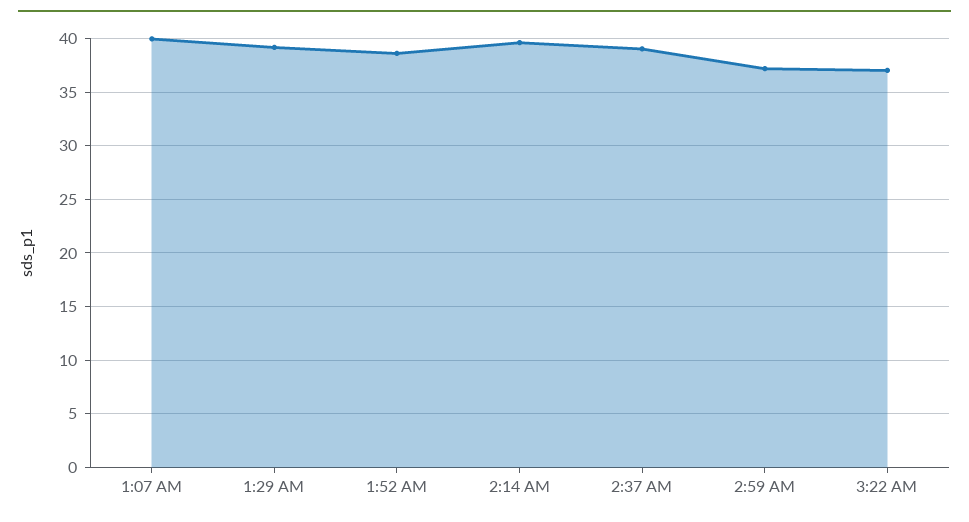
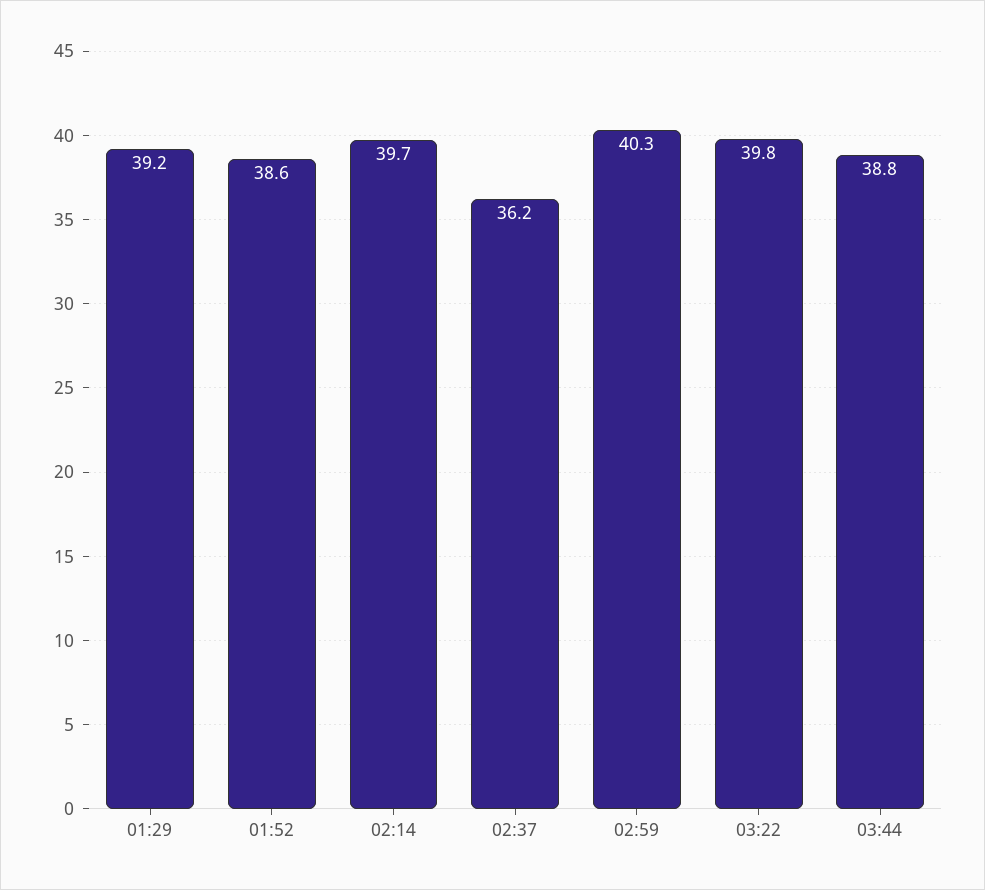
1:07 AM: 40 -> none
2:37 AM: 39 -> 36.2
2:59 AM: 37 -> 40.3
3:22 AM: 37 -> 39.8
03:44: none -> 38.8

